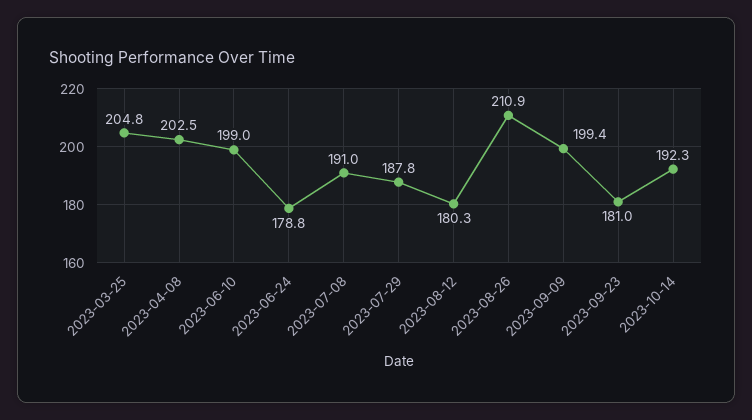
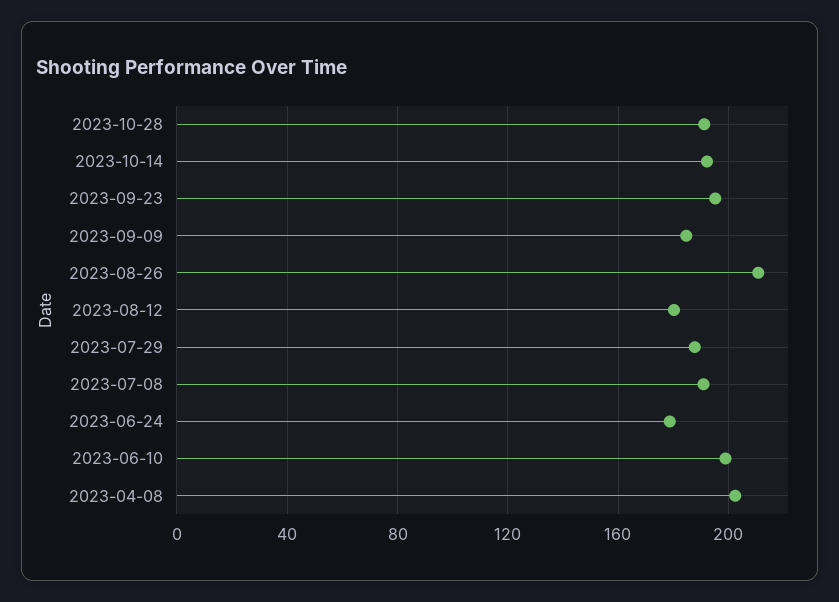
2023-03-25: 204.8 -> none
2023-09-09: 199.4 -> 185
2023-09-23: 181 -> 195
2023-10-28: none -> 190

